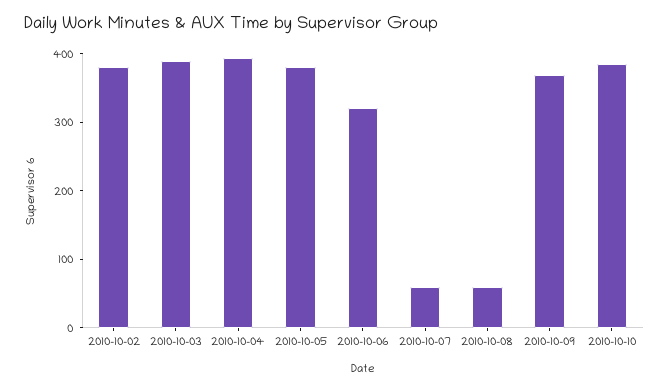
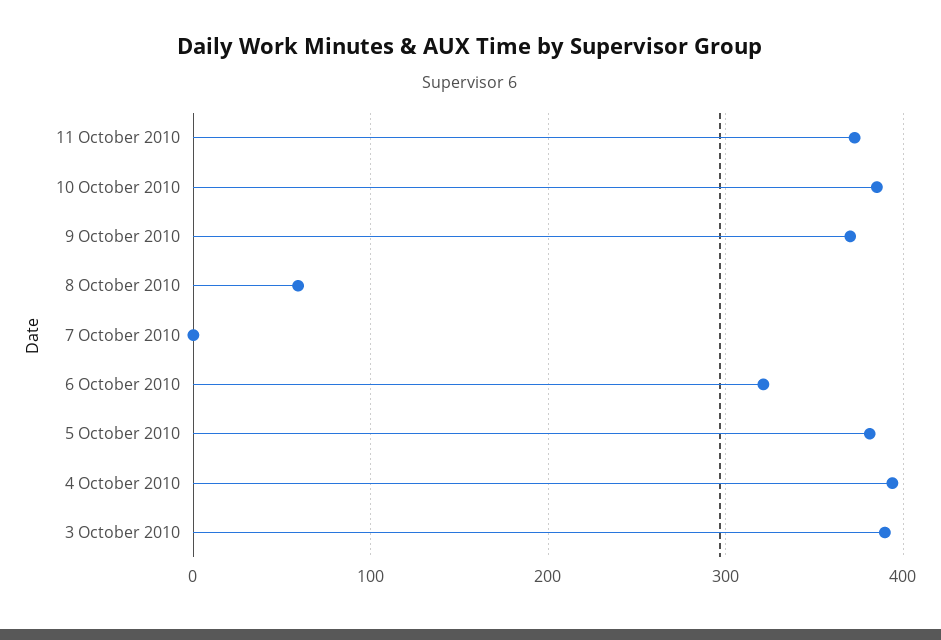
2010-10-02: 380 -> none
2010-10-07: 60 -> 0
11 October 2010: none -> 370

